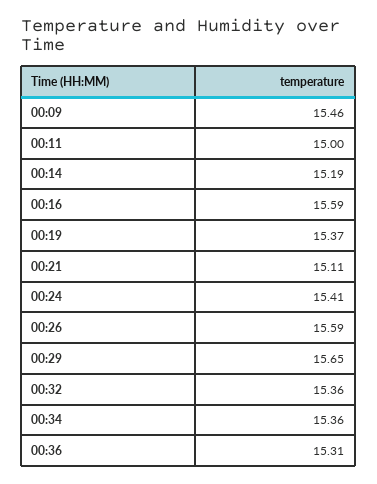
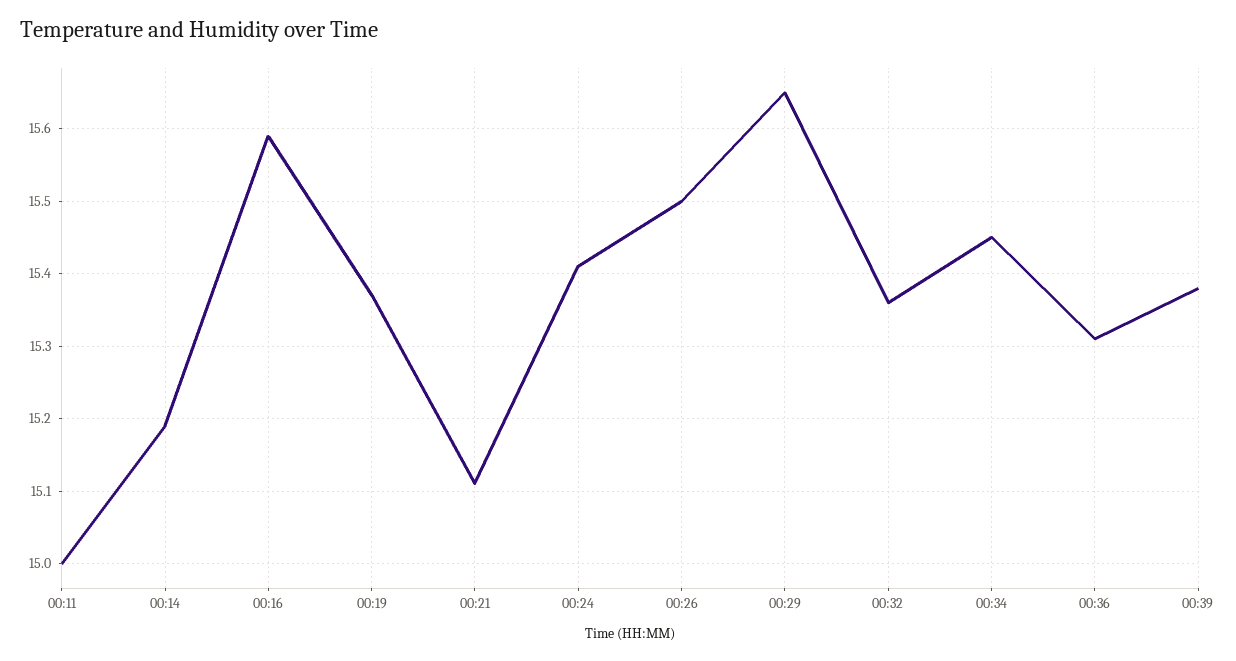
00:09: 15.46 -> none
00:26: 15.59 -> 15.5
00:34: 15.36 -> 15.45
00:39: none -> 15.38

